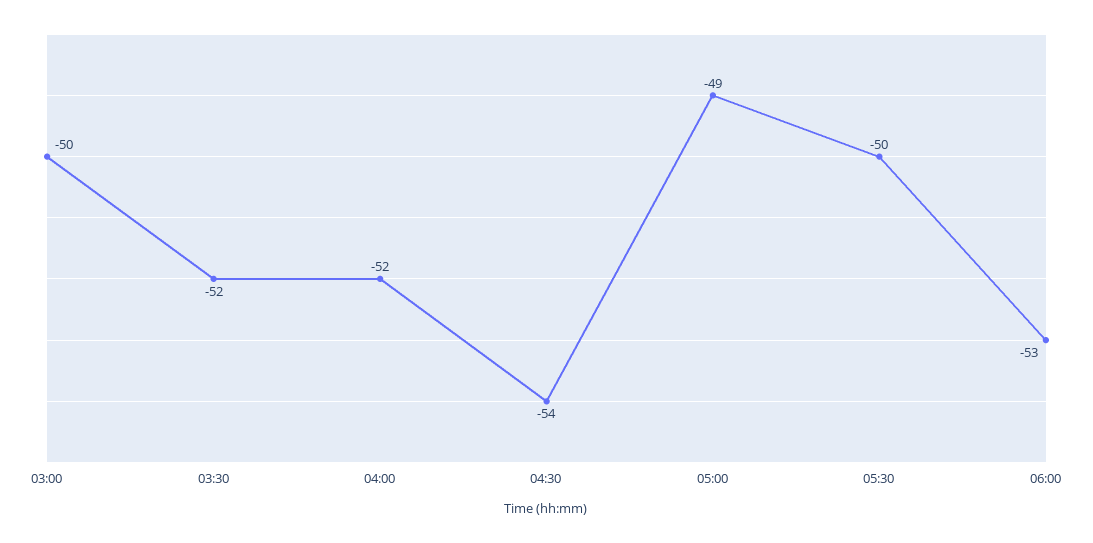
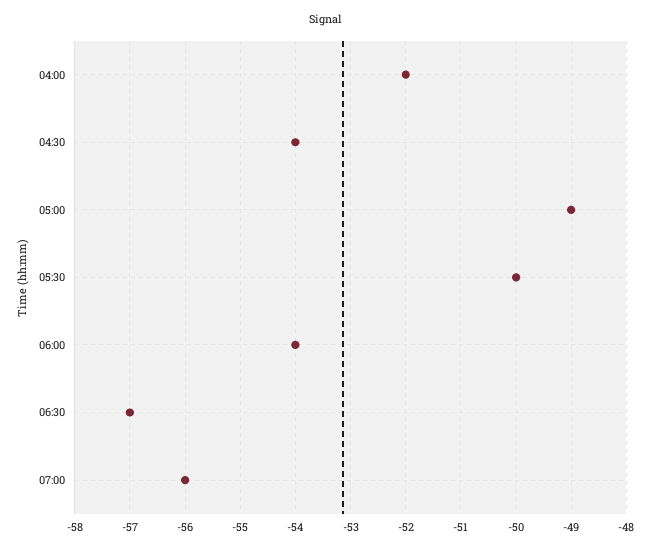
03:00: -50 -> none
03:30: -52 -> none
06:00: -53 -> -54
06:30: none -> -57
07:00: none -> -56

